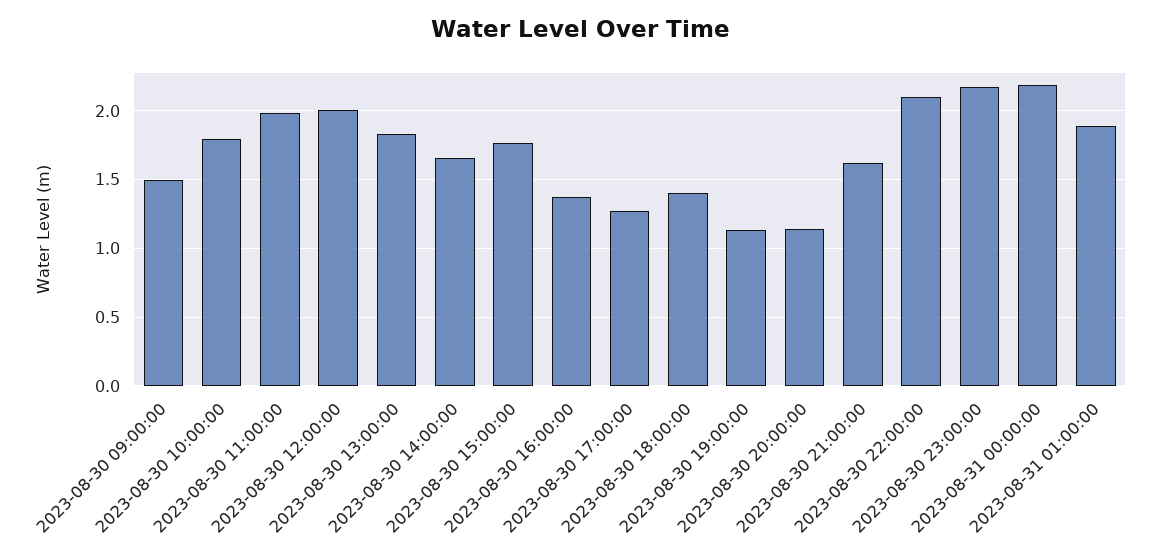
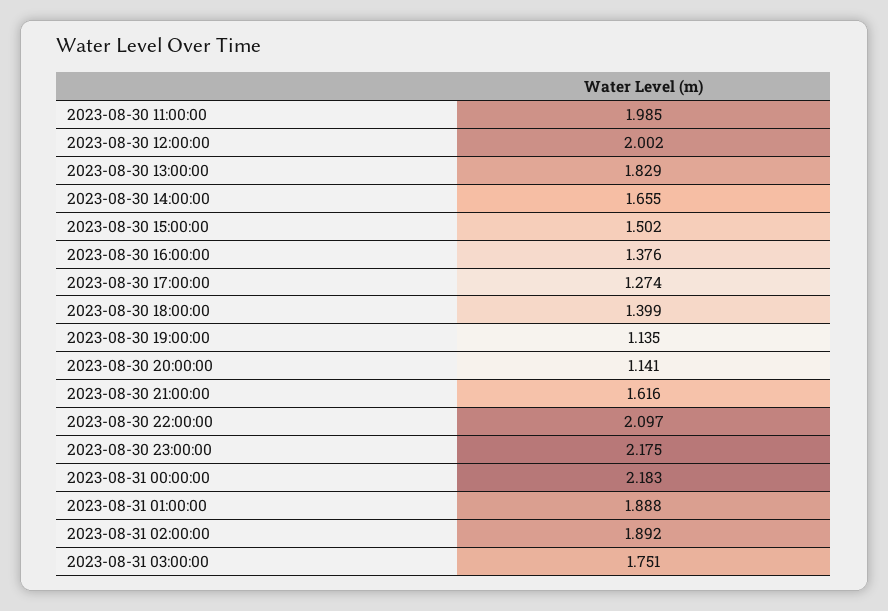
2023-08-30 09:00:00: 1.5 -> none
2023-08-30 10:00:00: 1.8 -> none
2023-08-30 15:00:00: 1.75 -> 1.502
2023-08-31 02:00:00: none -> 1.892
2023-08-31 03:00:00: none -> 1.751

